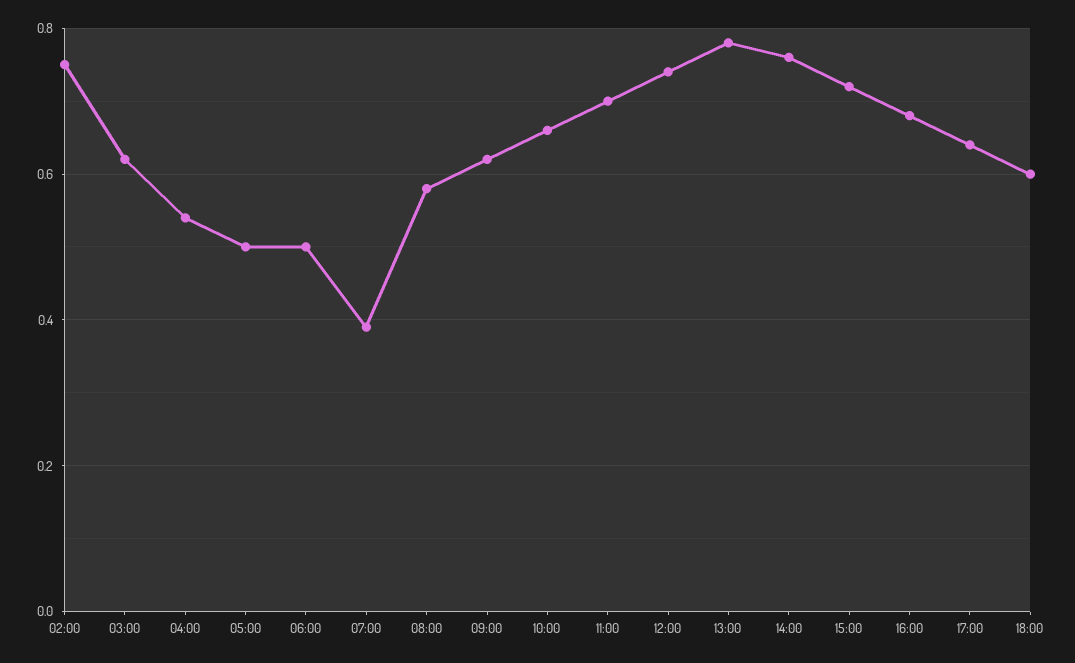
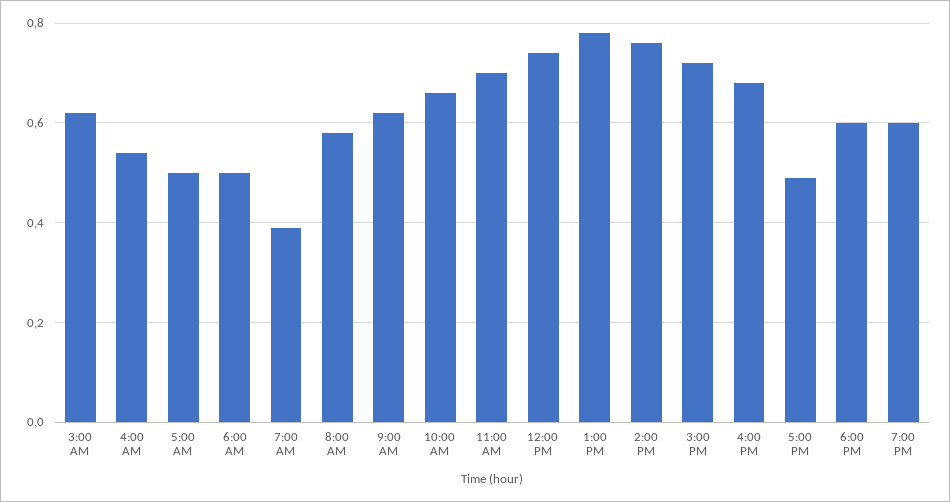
02:00: 0.75 -> none
17:00: 0.65 -> 0.5
7:00 PM: none -> 0.6

